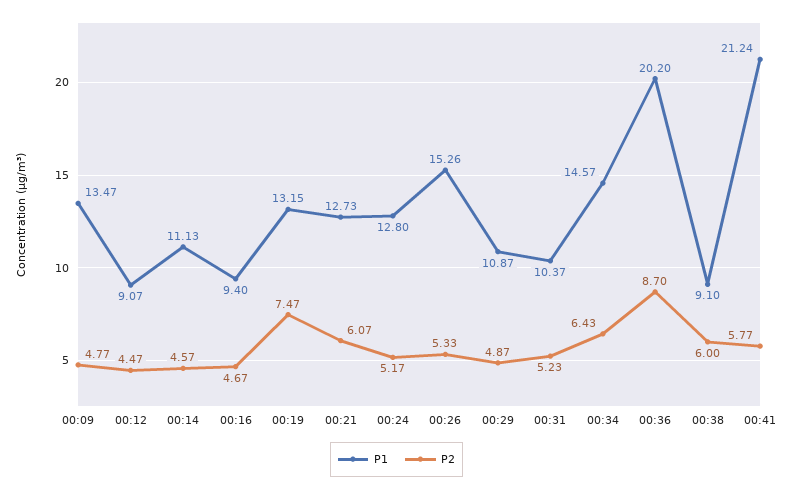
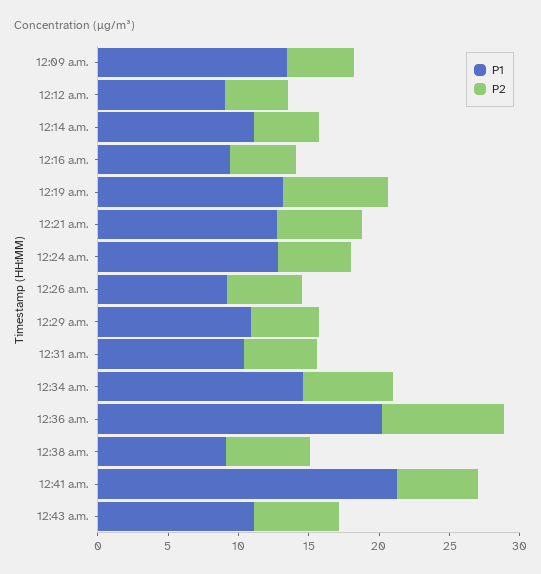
P1, 00:26: 15.26 -> 9
P1, 12:43 a.m.: none -> 11
P2, 12:43 a.m.: none -> 6

